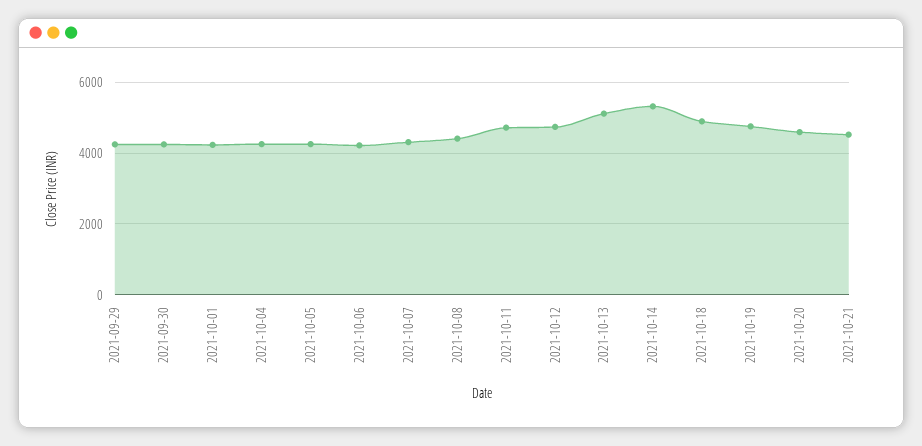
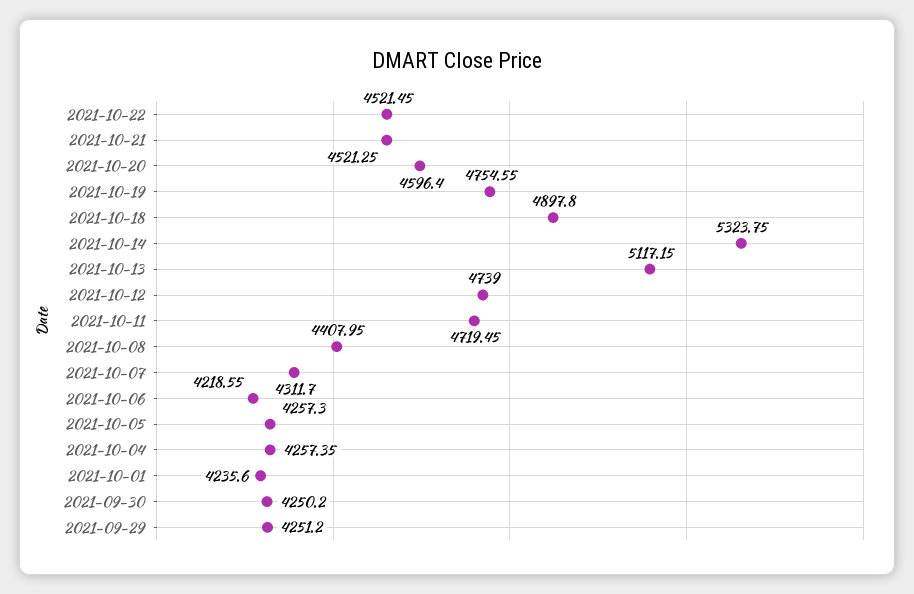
2021-10-22: none -> 4521.45

